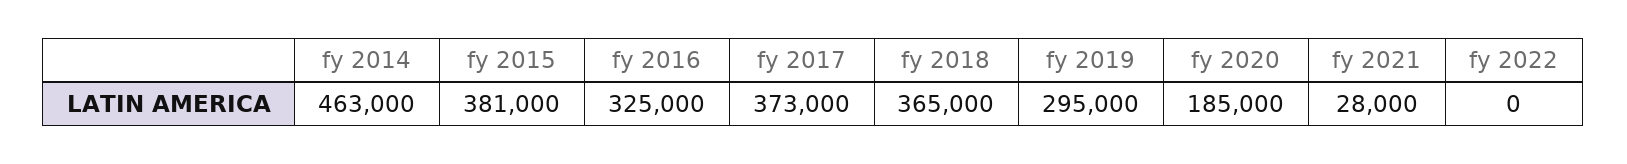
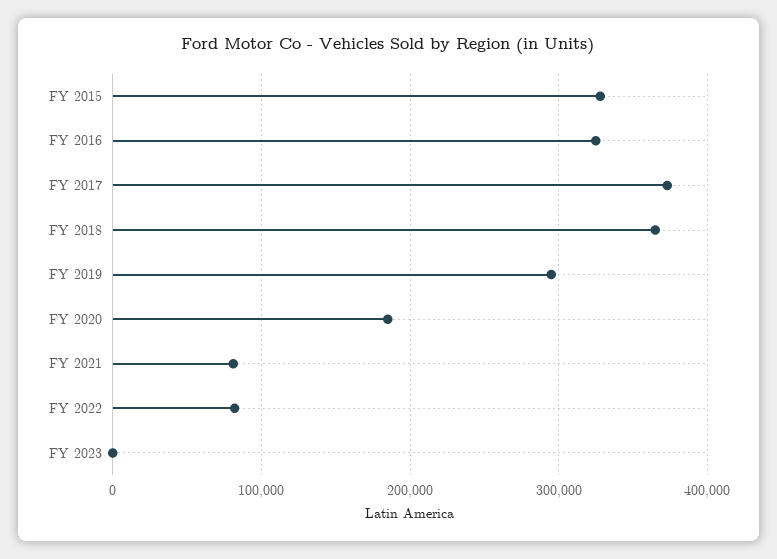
fy 2014: 463000 -> none
fy 2015: 381000 -> 330000
fy 2021: 28000 -> 80000
fy 2022: 0 -> 80000
FY 2023: none -> 0

